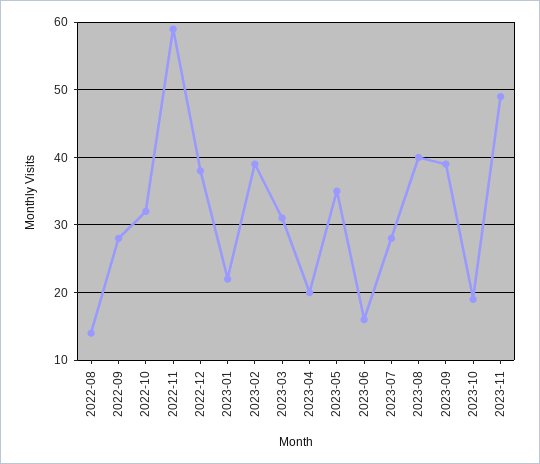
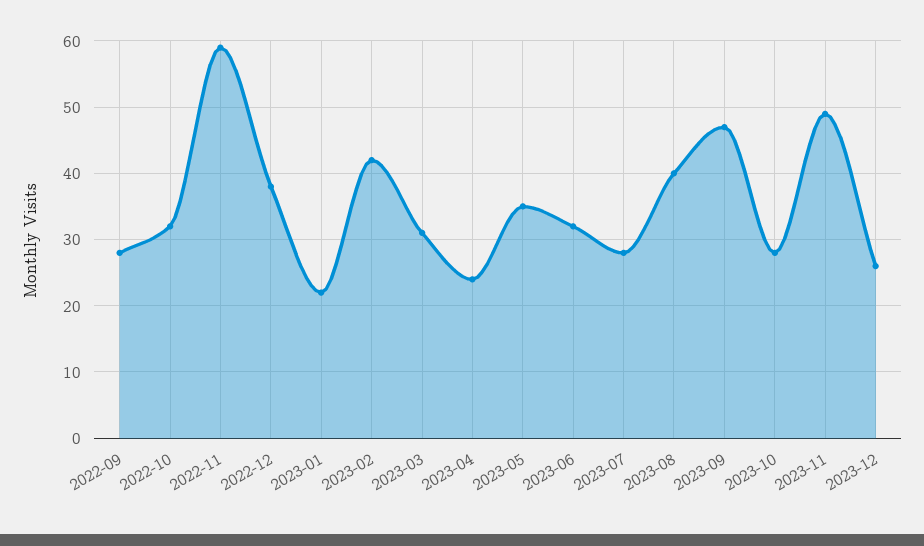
2022-08: 14 -> none
2023-02: 39 -> 42
2023-04: 20 -> 24
2023-06: 16 -> 32
2023-09: 39 -> 47
2023-10: 19 -> 28
2023-12: none -> 26

